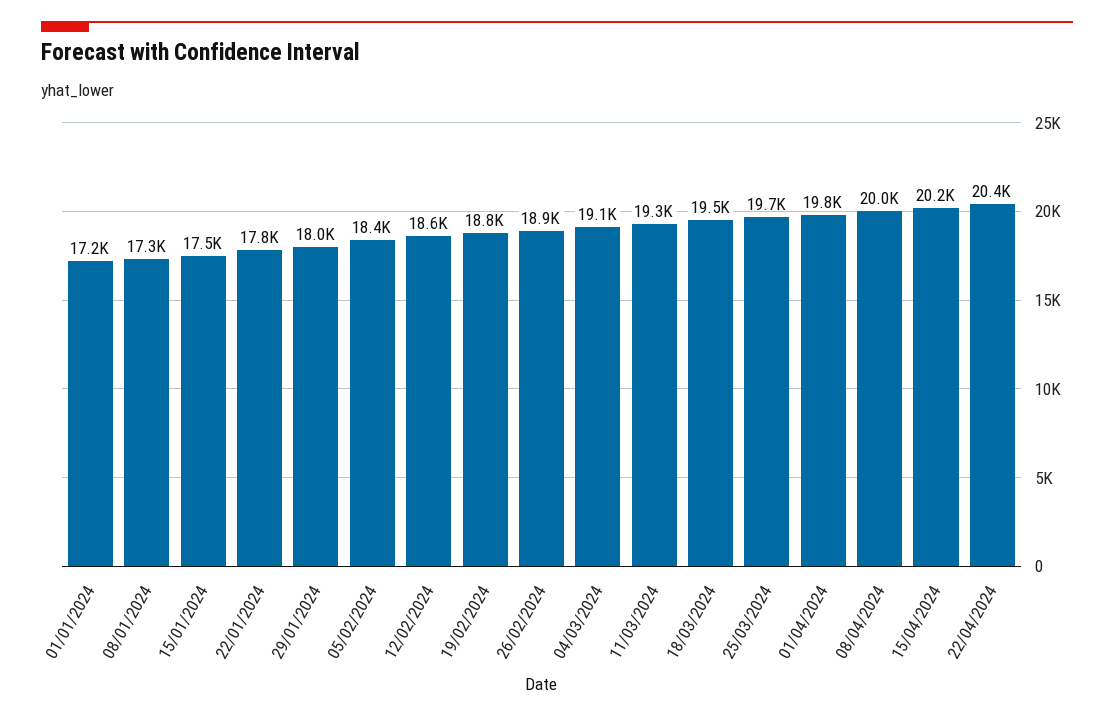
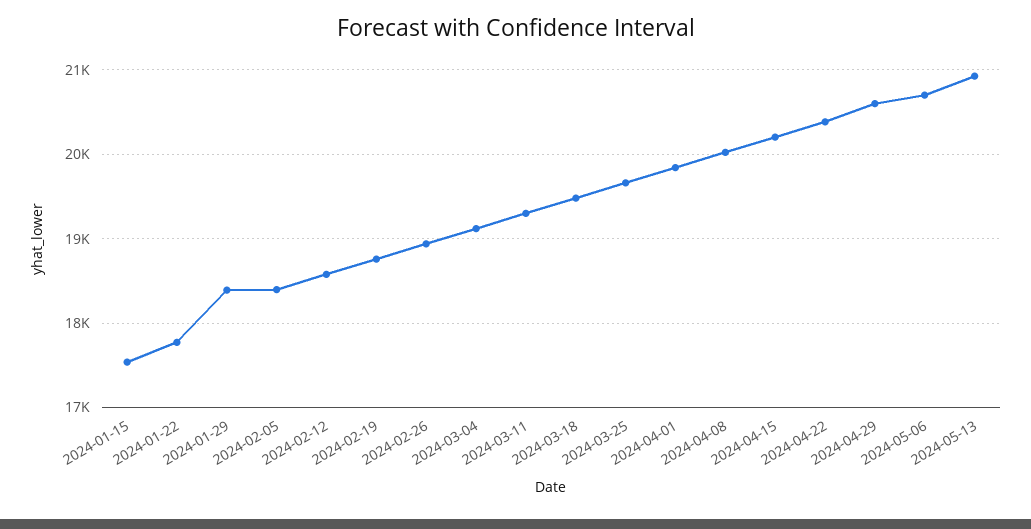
01/01/2024: 17200 -> none
08/01/2024: 17300 -> none
29/01/2024: 18000 -> 18400
2024-04-29: none -> 20600
2024-05-06: none -> 20700
2024-05-13: none -> 20900

